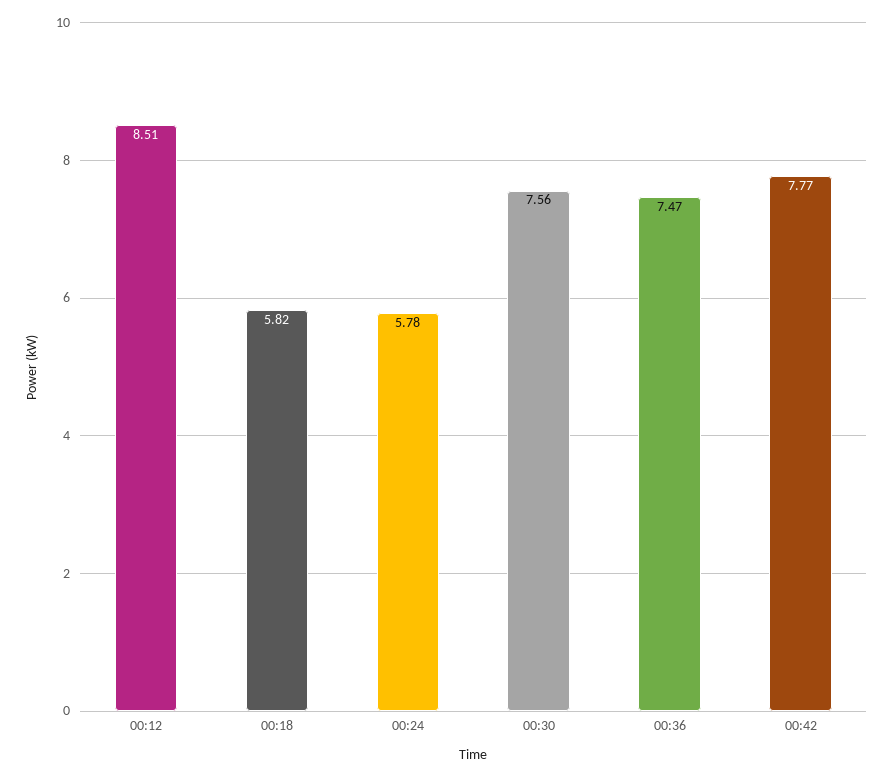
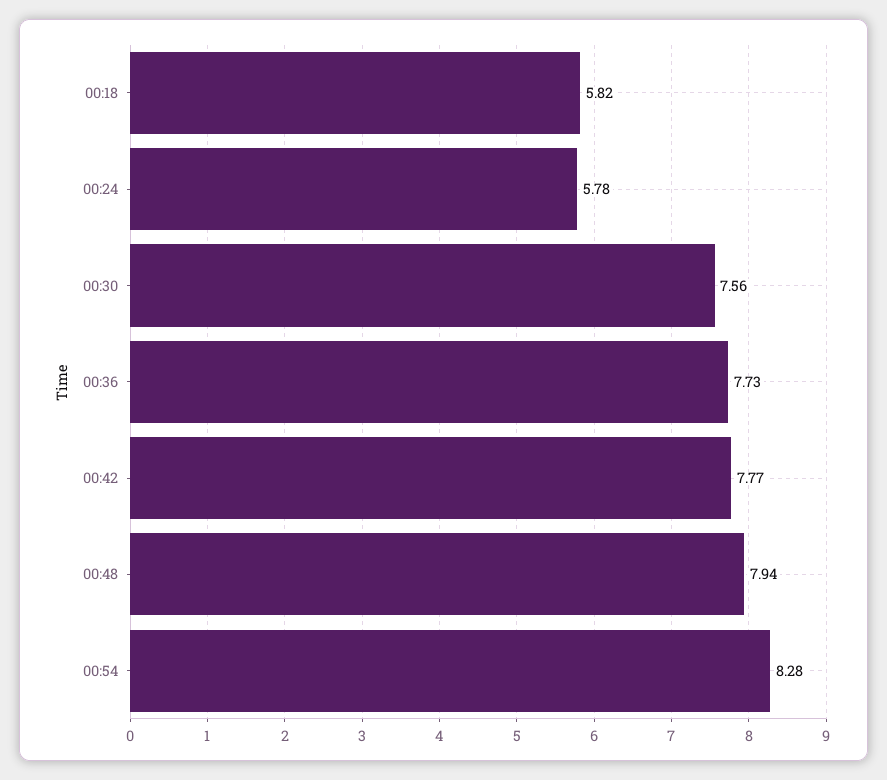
00:12: 8.51 -> none
00:36: 7.47 -> 7.73
00:48: none -> 7.94
00:54: none -> 8.28

